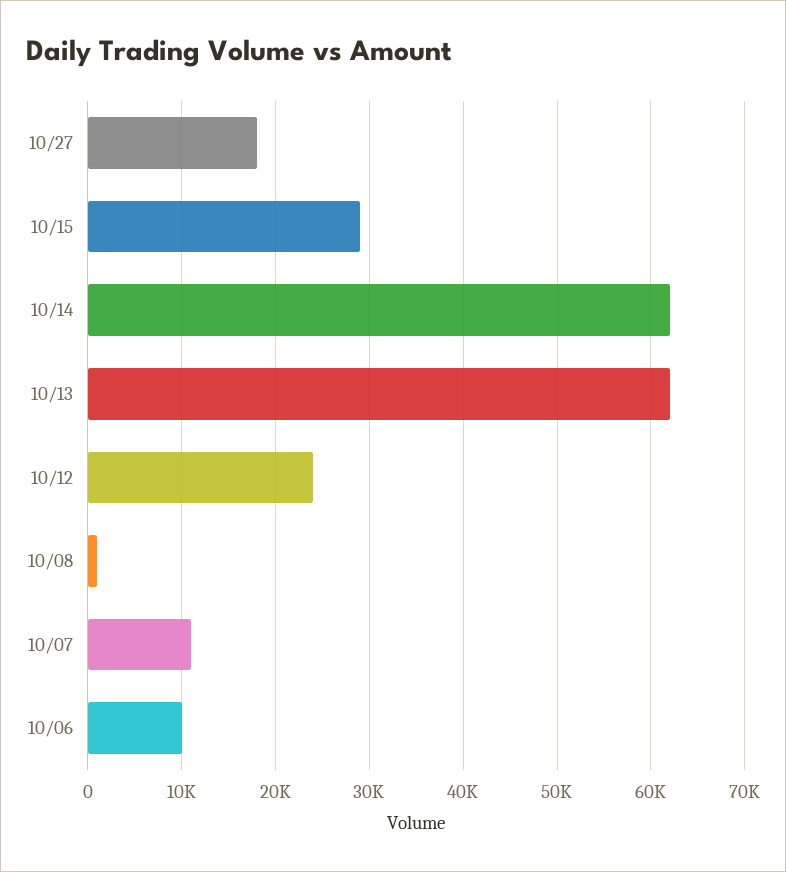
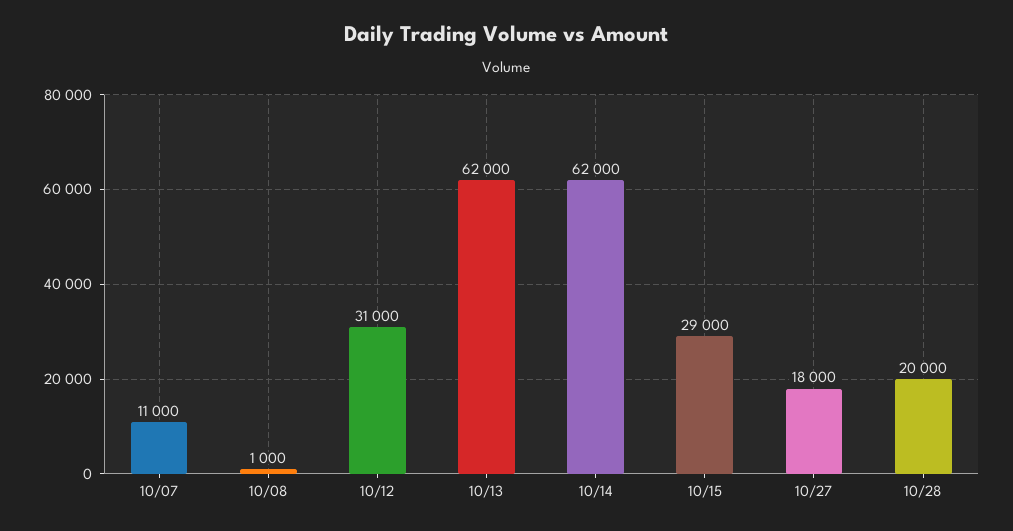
10/12: 24000 -> 31000
10/06: 10000 -> none
10/28: none -> 20000

